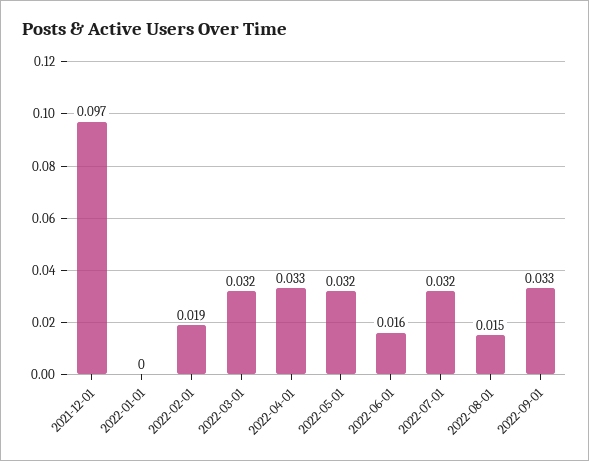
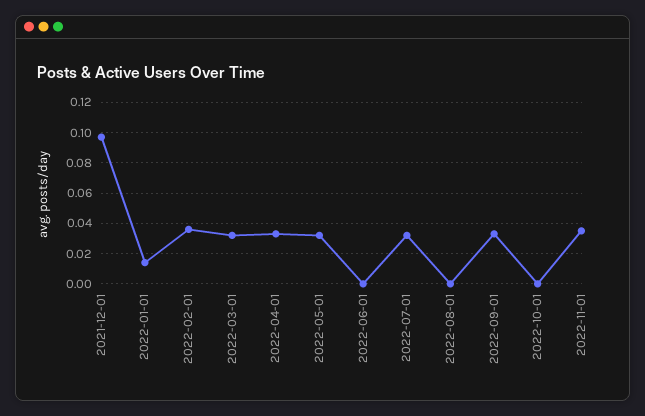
2022-01-01: 0 -> 0.015
2022-02-01: 0.019 -> 0.035
2022-06-01: 0.016 -> 0
2022-08-01: 0.015 -> 0
2022-10-01: none -> 0
2022-11-01: none -> 0.035

